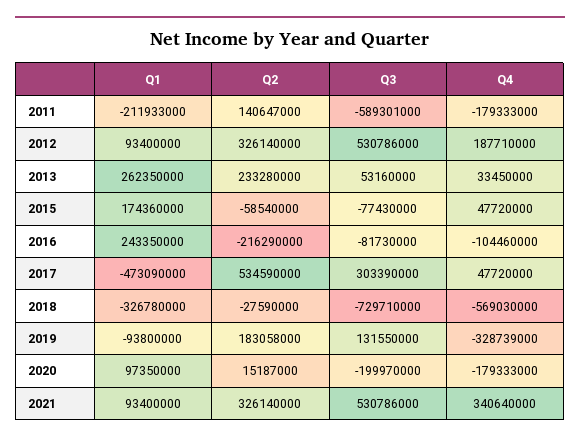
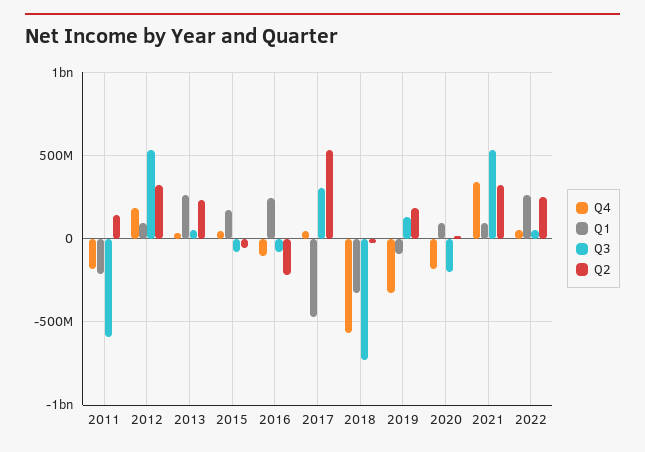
Q4, 2022: none -> 50000000
Q1, 2022: none -> 250000000
Q3, 2022: none -> 50000000
Q2, 2022: none -> 250000000

